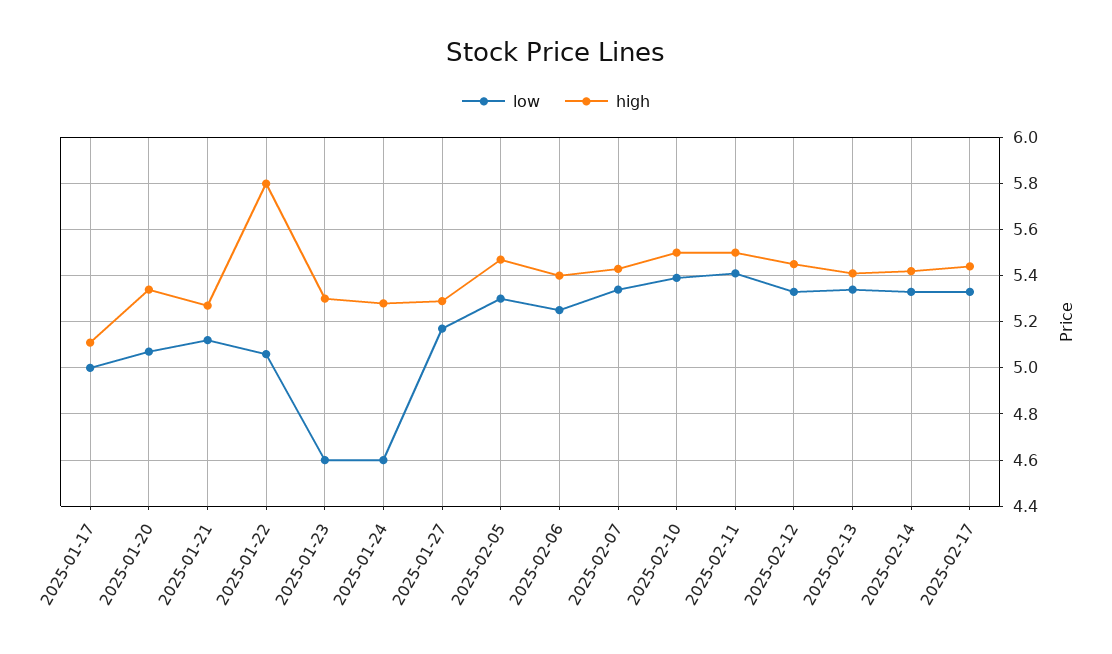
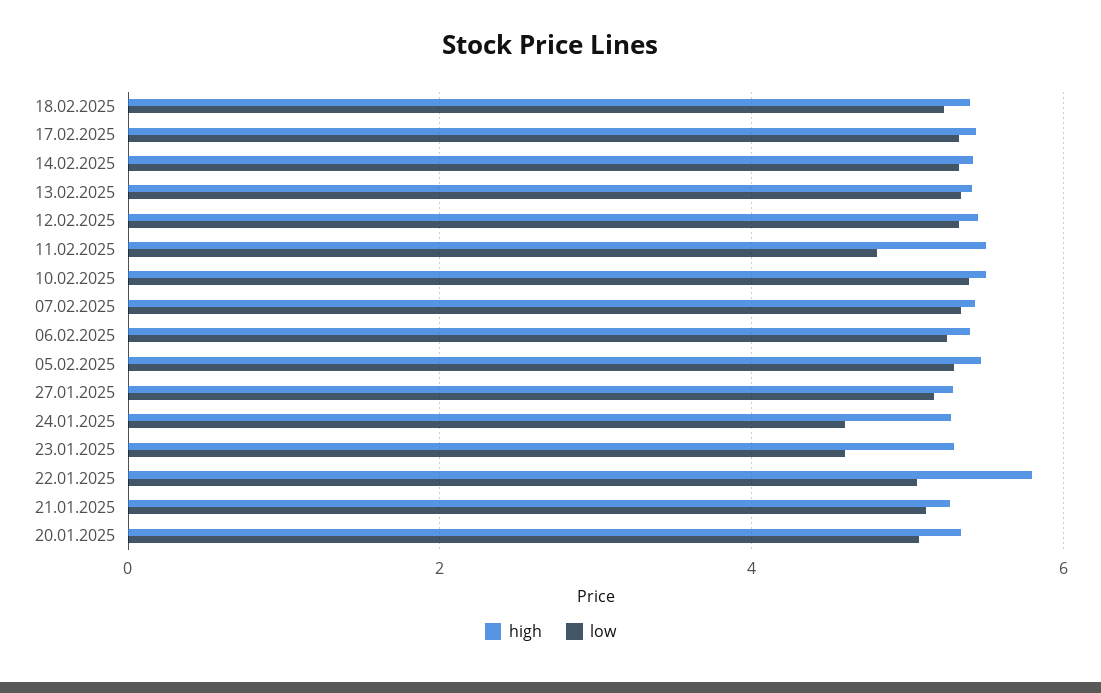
low, 2025-01-17: 5 -> none
high, 2025-01-17: 5.1 -> none
low, 2025-02-11: 5.4 -> 4.8
high, 18.02.2025: none -> 5.4
low, 18.02.2025: none -> 5.2

